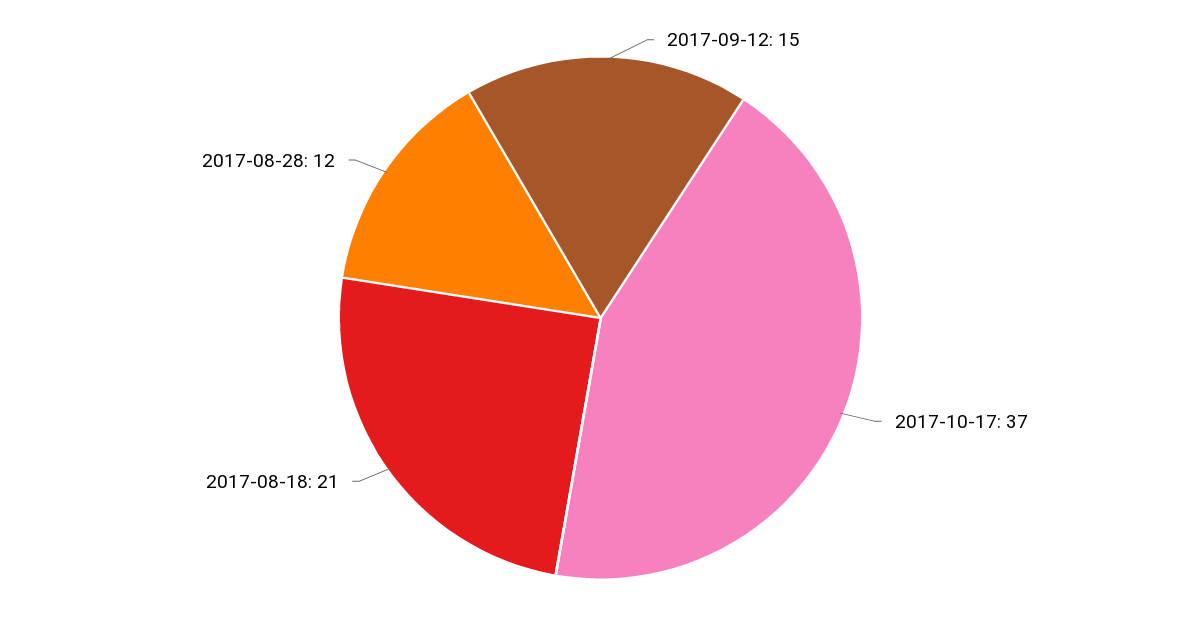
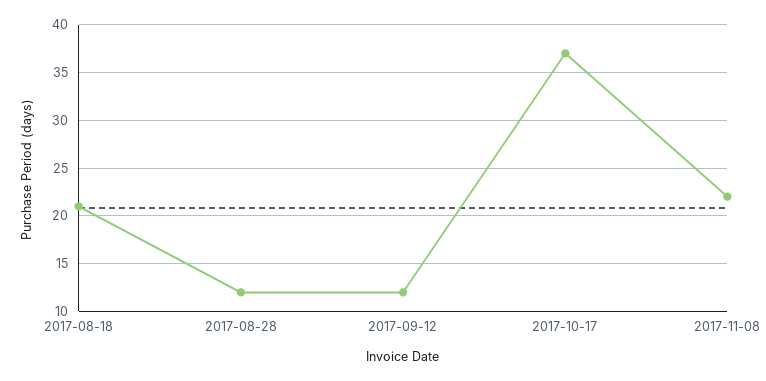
2017-09-12: 15 -> 12
2017-11-08: none -> 22

